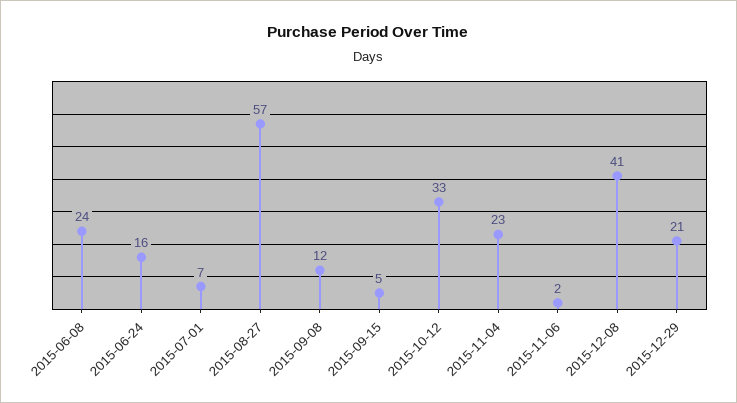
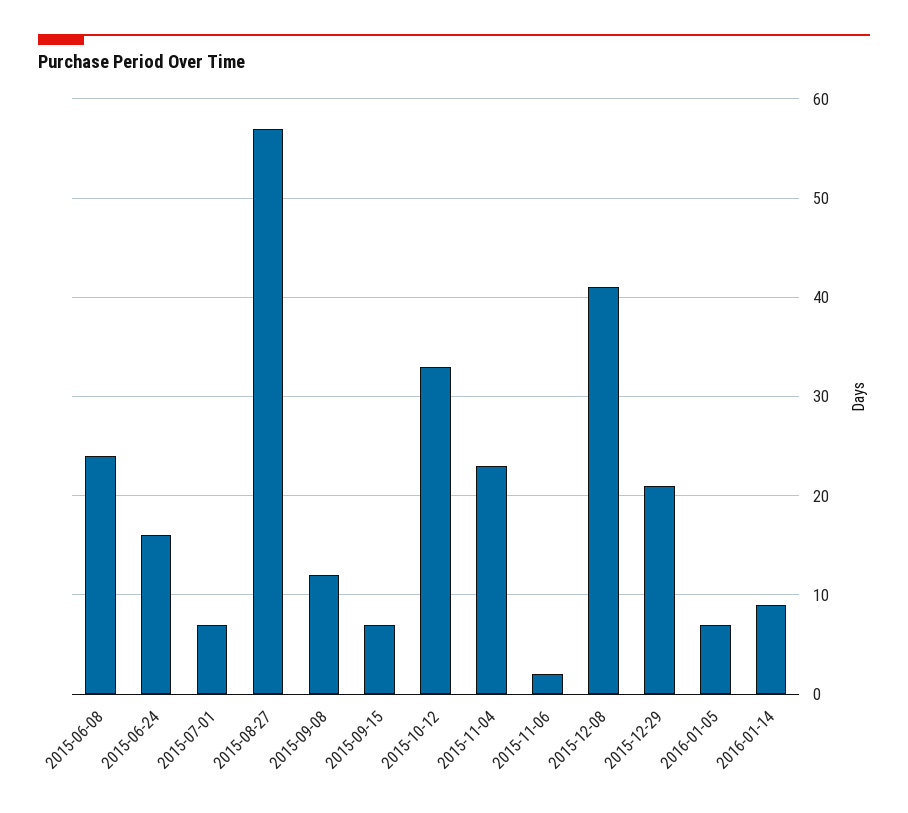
2015-09-15: 5 -> 7
2016-01-05: none -> 7
2016-01-14: none -> 9

